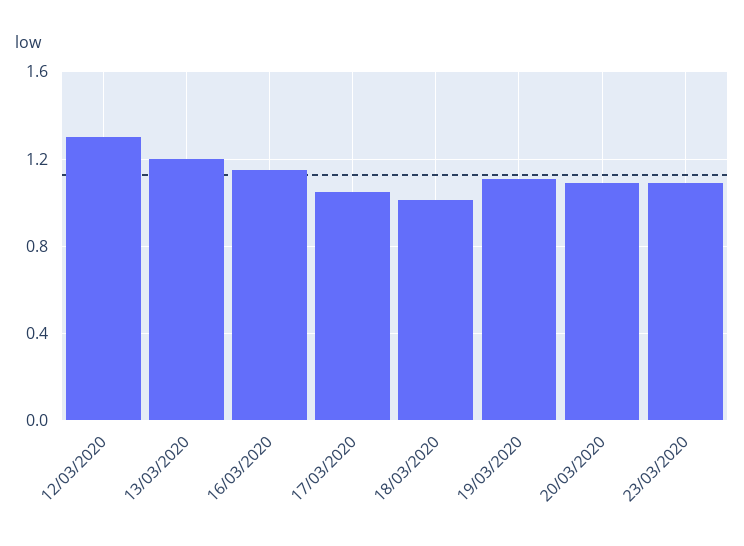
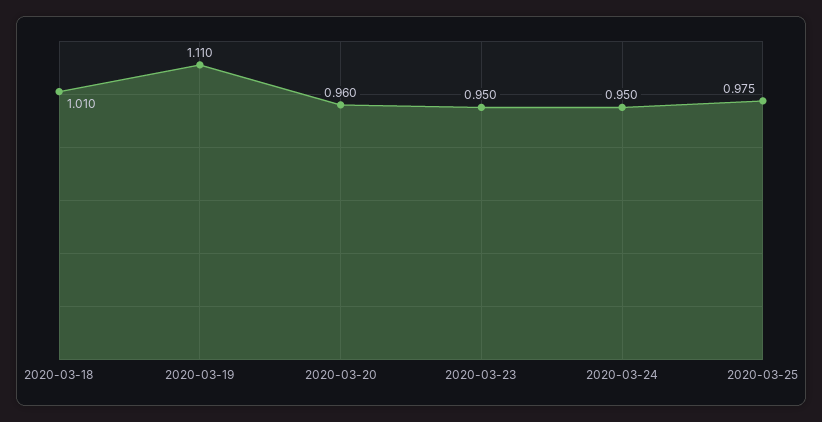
12/03/2020: 1.3 -> none
13/03/2020: 1.2 -> none
16/03/2020: 1.15 -> none
17/03/2020: 1.05 -> none
20/03/2020: 1.1 -> 0.96
23/03/2020: 1.1 -> 0.95
2020-03-24: none -> 0.95
2020-03-25: none -> 0.975

